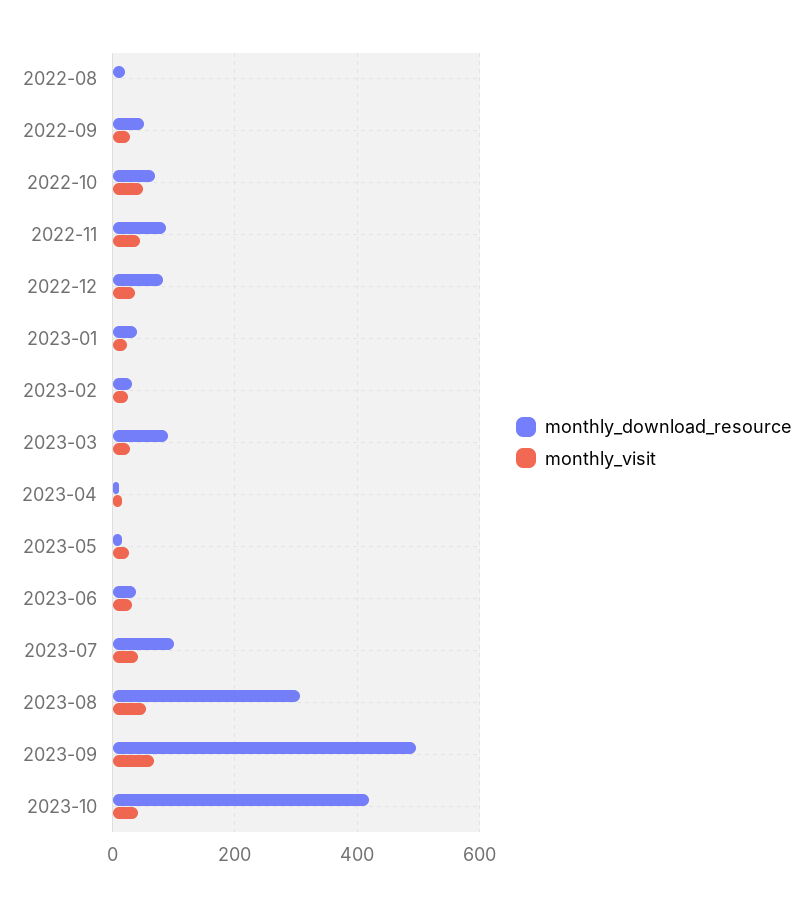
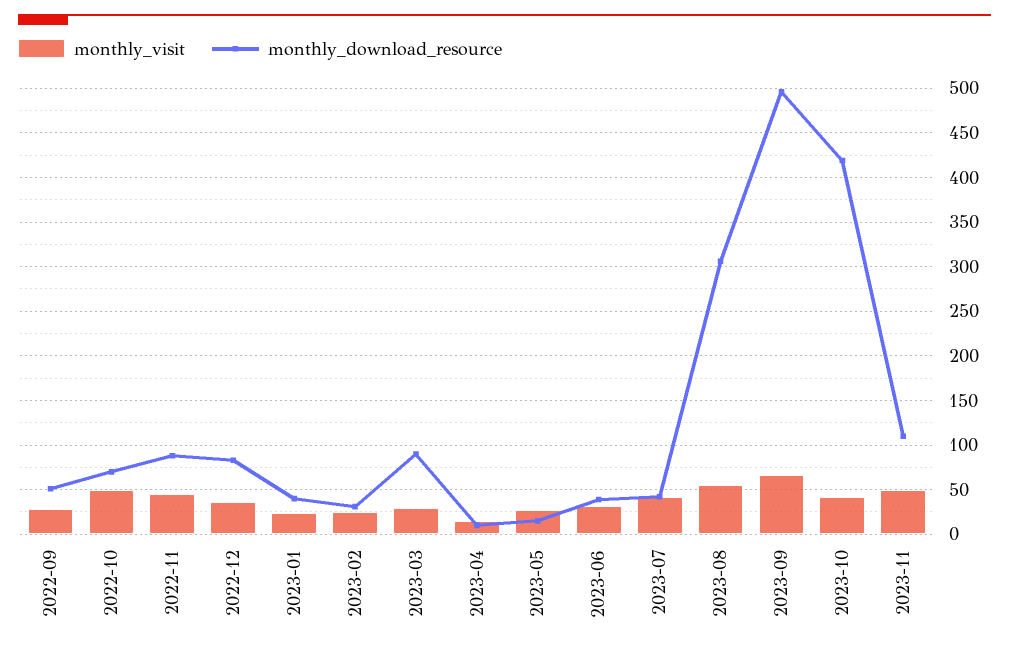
monthly_download_resource, 2022-08: 20 -> none
monthly_visit, 2022-08: 0 -> none
monthly_download_resource, 2023-07: 100 -> 40
monthly_visit, 2023-11: none -> 50
monthly_download_resource, 2023-11: none -> 110

